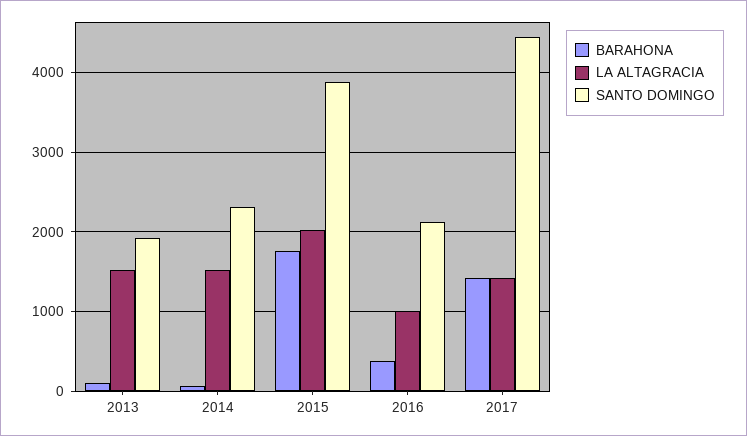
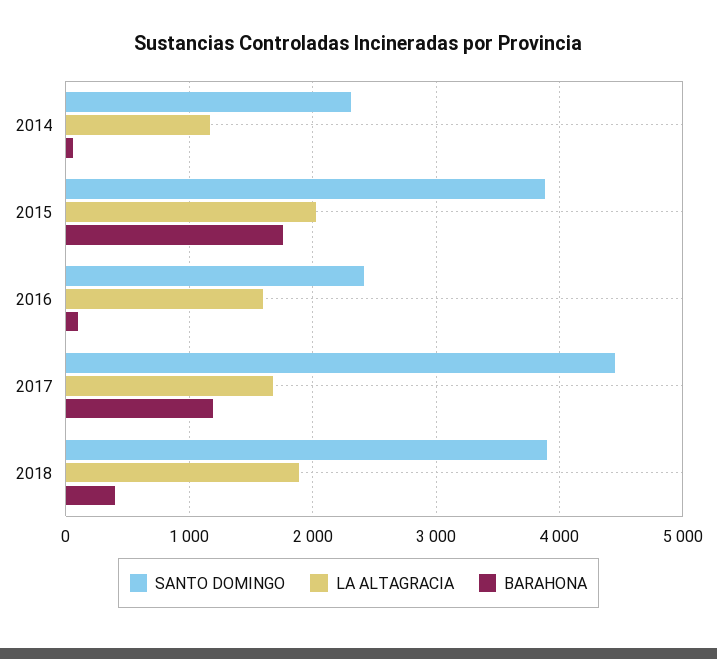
BARAHONA, 2013: 100 -> none
LA ALTAGRACIA, 2013: 1500 -> none
SANTO DOMINGO, 2013: 1900 -> none
LA ALTAGRACIA, 2014: 1500 -> 1200
BARAHONA, 2016: 400 -> 100
LA ALTAGRACIA, 2016: 1000 -> 1600
SANTO DOMINGO, 2016: 2100 -> 2400
BARAHONA, 2017: 1400 -> 1200
LA ALTAGRACIA, 2017: 1400 -> 1700
SANTO DOMINGO, 2018: none -> 3900
LA ALTAGRACIA, 2018: none -> 1900
BARAHONA, 2018: none -> 400

